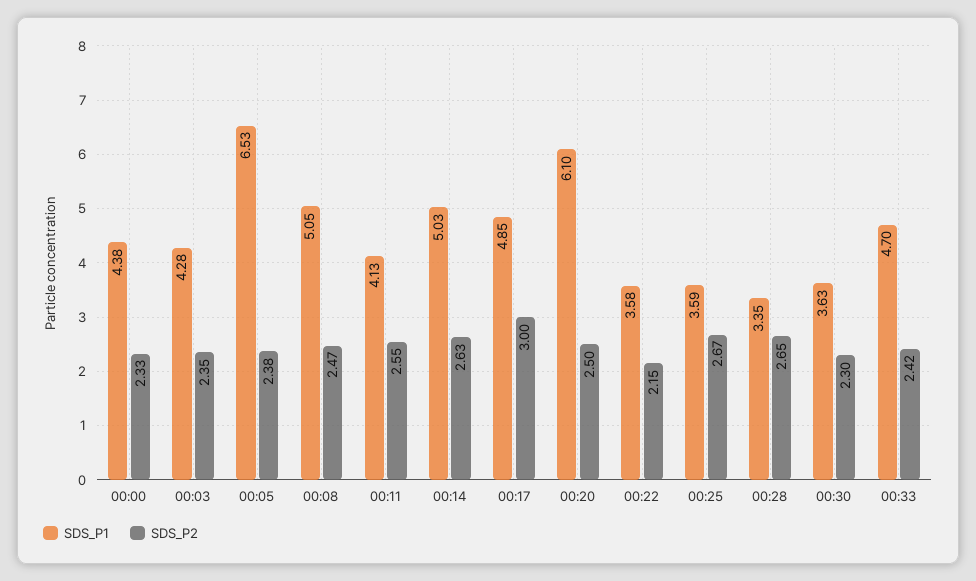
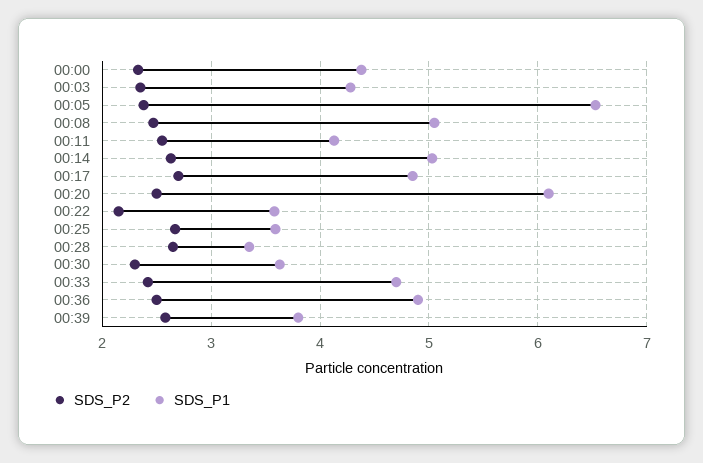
SDS_P2, 00:17: 3 -> 2.7
SDS_P2, 00:36: none -> 2.5
SDS_P1, 00:36: none -> 4.9
SDS_P2, 00:39: none -> 2.6
SDS_P1, 00:39: none -> 3.8

